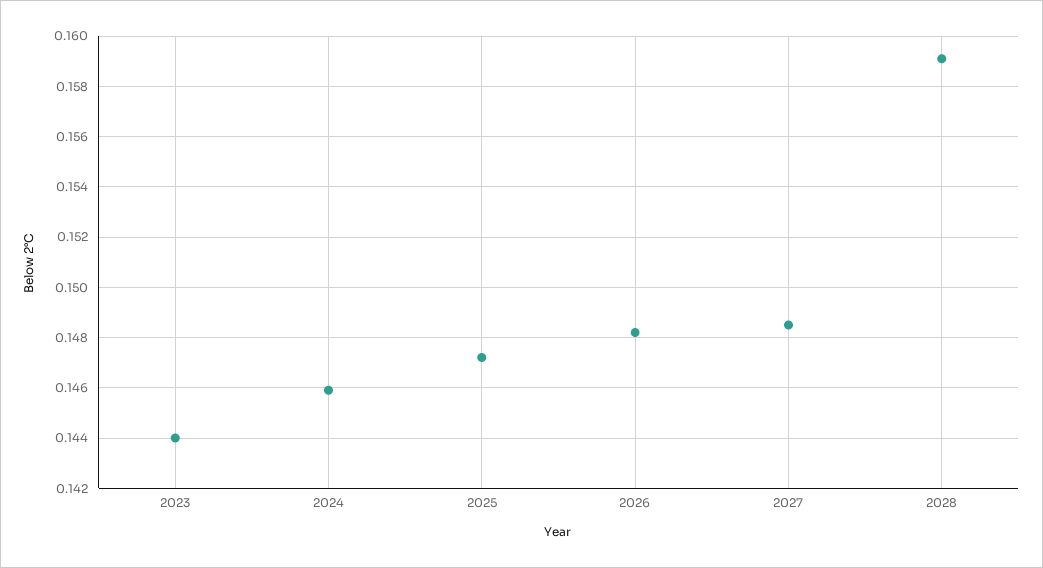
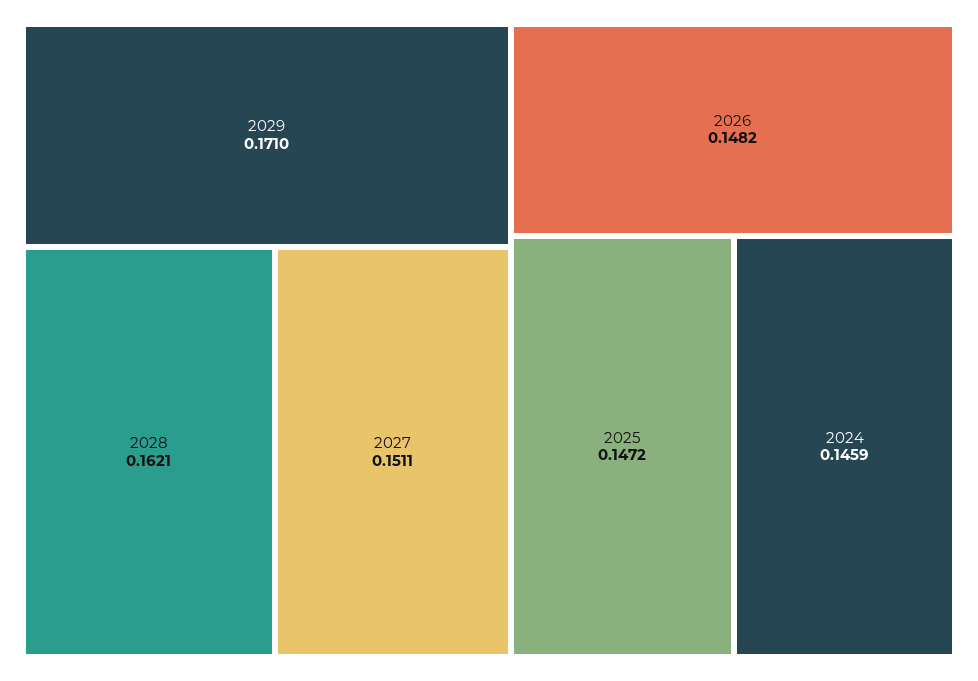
2023: 0.144 -> none
2027: 0.1485 -> 0.1511
2028: 0.159 -> 0.1621
2029: none -> 0.171

